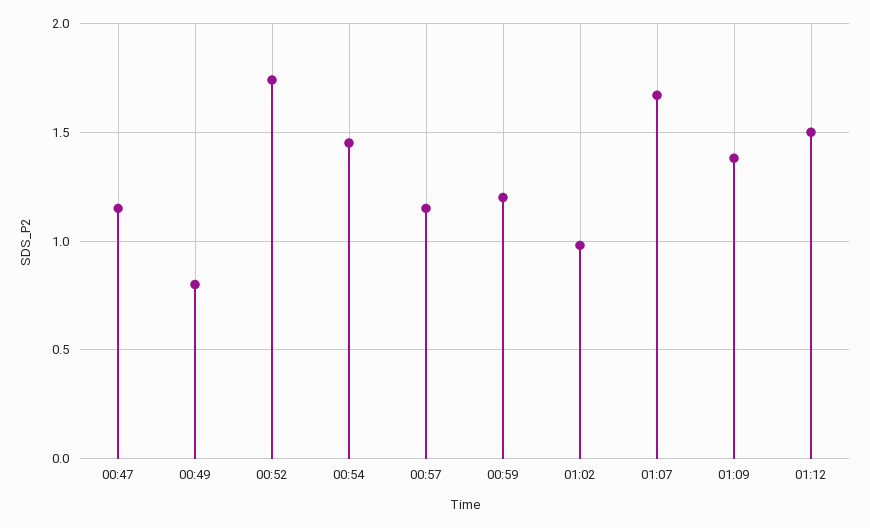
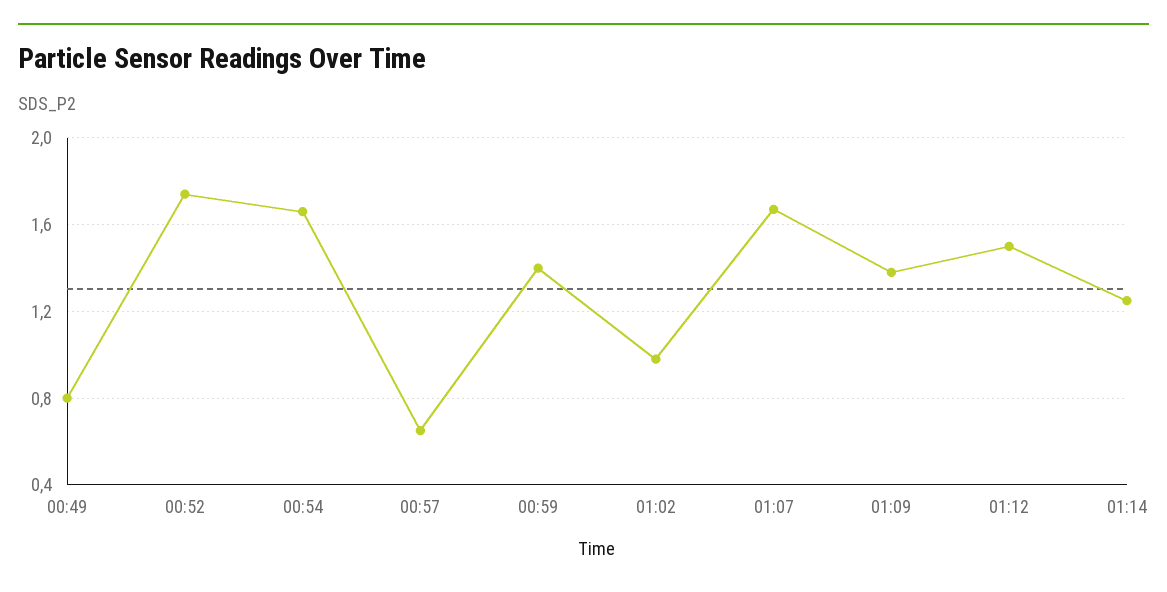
00:47: 1.15 -> none
00:54: 1.45 -> 1.65
00:57: 1.15 -> 0.65
00:59: 1.2 -> 1.4
01:14: none -> 1.25

